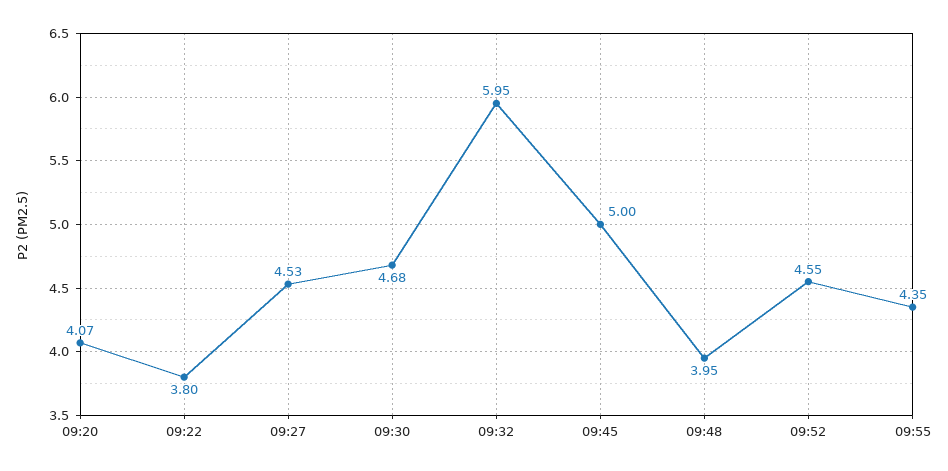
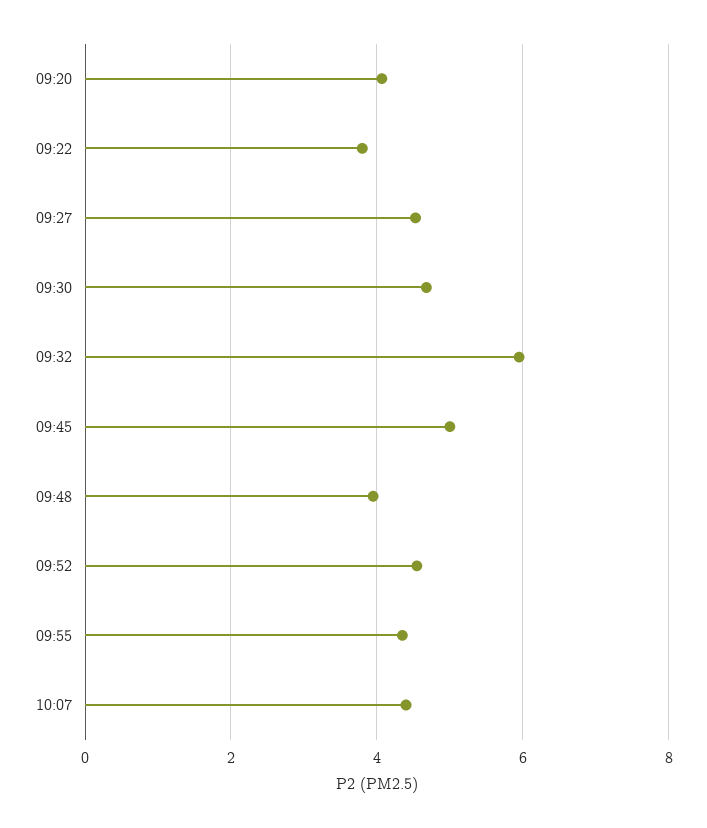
10:07: none -> 4.4

